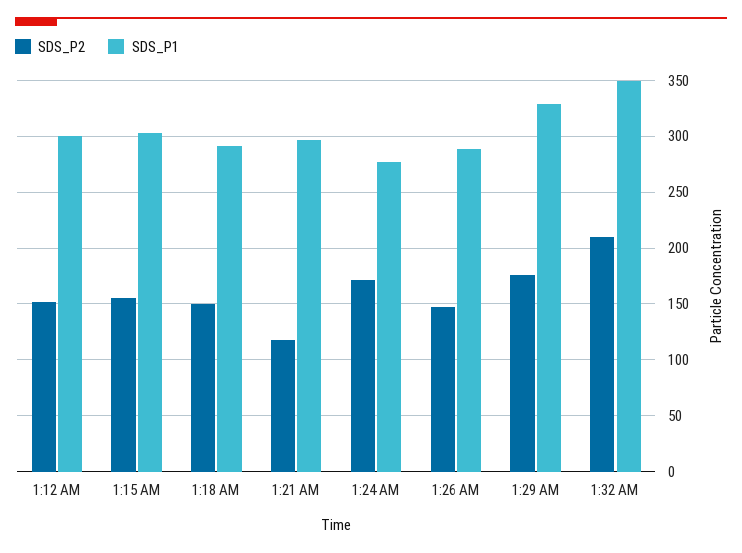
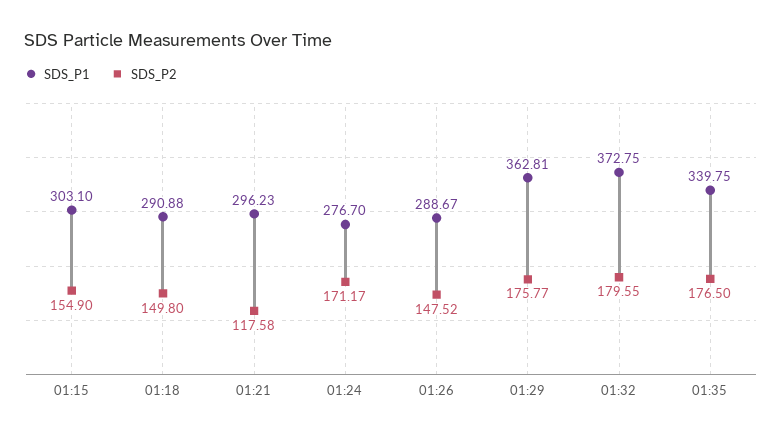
SDS_P2, 1:12 AM: 150 -> none
SDS_P1, 1:12 AM: 300 -> none
SDS_P1, 1:29 AM: 330 -> 362.81
SDS_P2, 1:32 AM: 210 -> 179.55
SDS_P1, 1:32 AM: 350 -> 372.75
SDS_P1, 01:35: none -> 339.75
SDS_P2, 01:35: none -> 176.5

